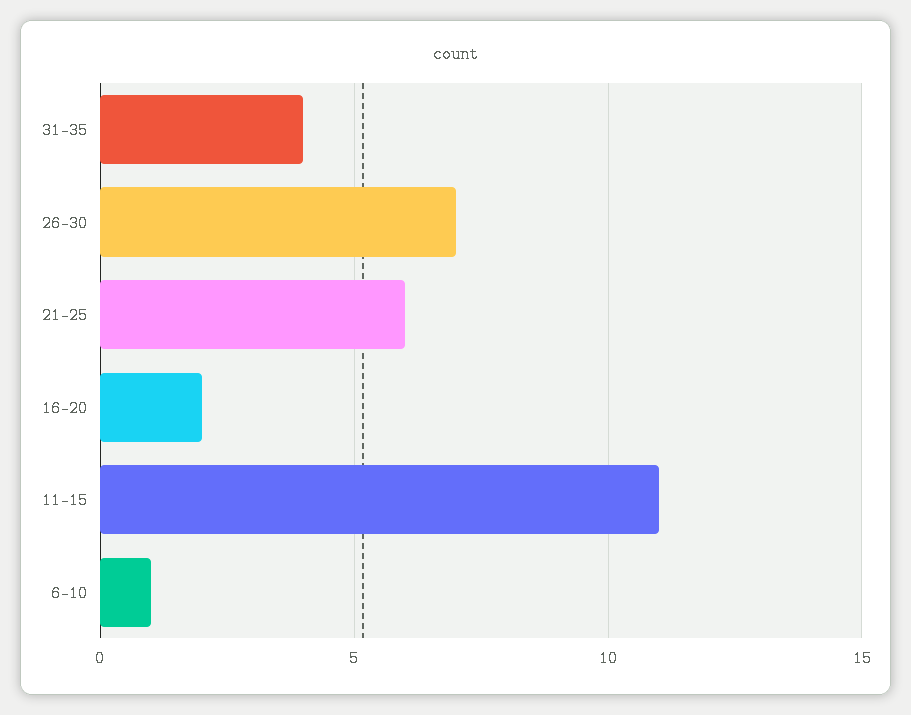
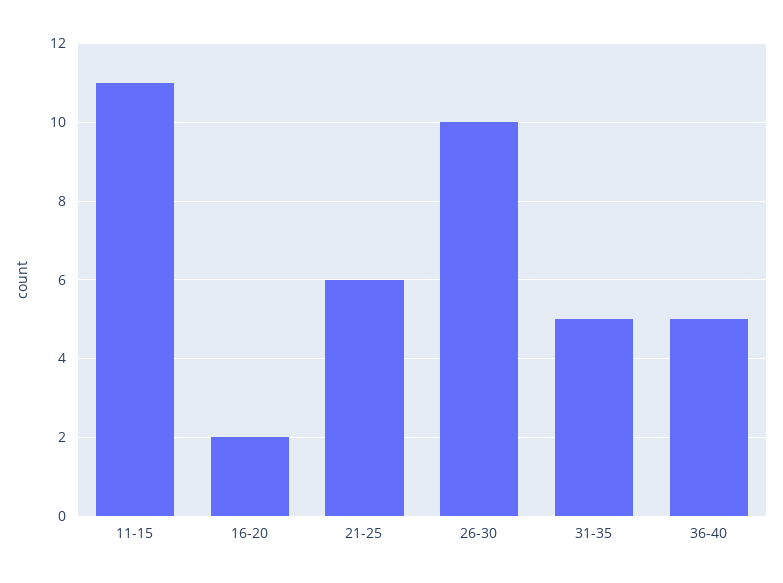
31-35: 4 -> 5
26-30: 7 -> 10
6-10: 1 -> none
36-40: none -> 5

